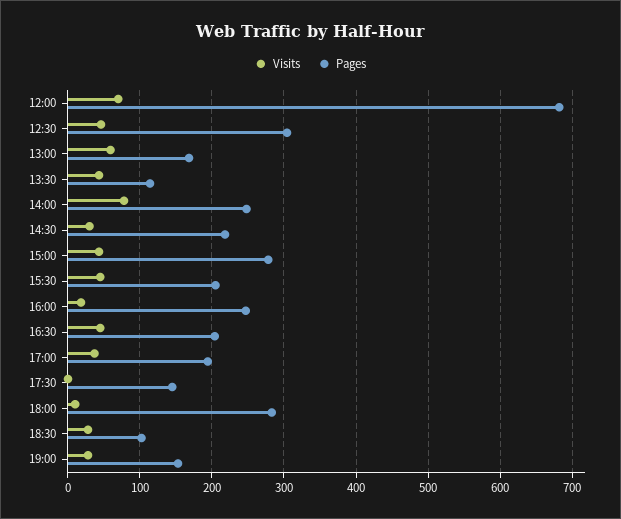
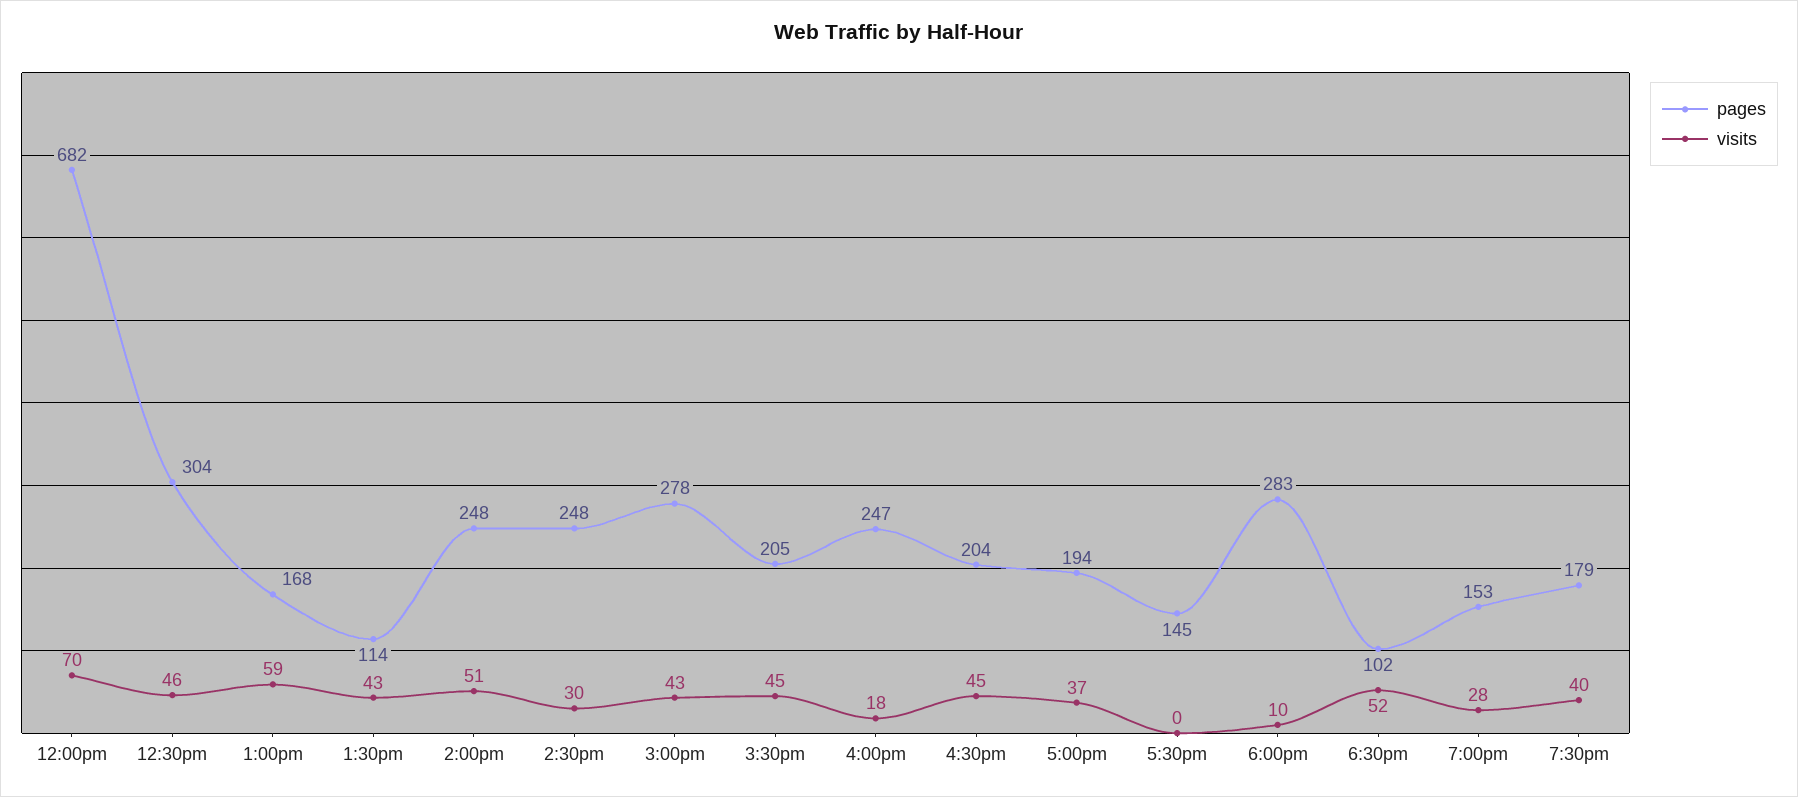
Visits, 14:00: 80 -> 51
Pages, 14:30: 220 -> 248
Visits, 18:30: 30 -> 52
Pages, 7:30pm: none -> 179
Visits, 7:30pm: none -> 40

